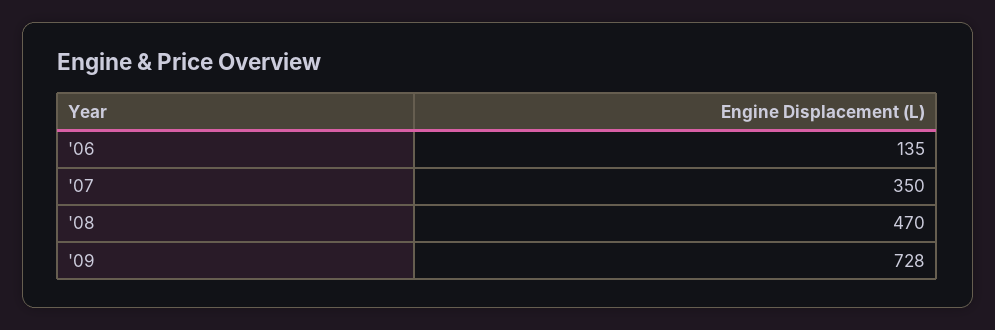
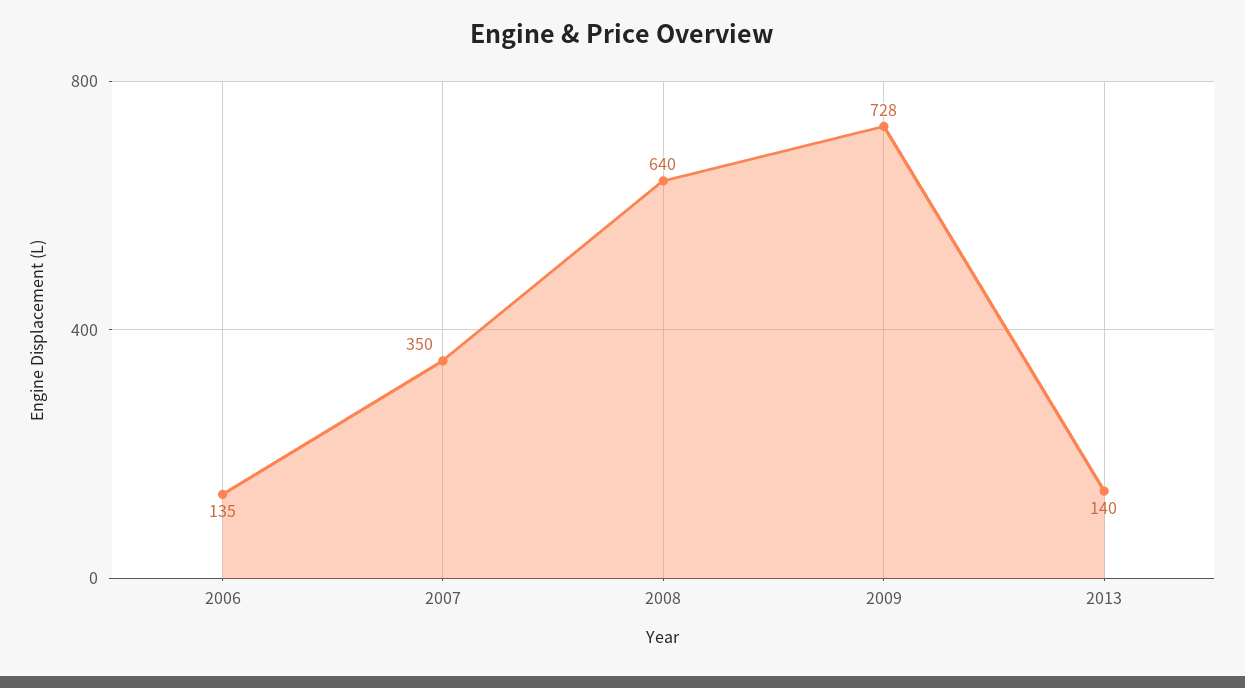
'08: 470 -> 640
2013: none -> 140

